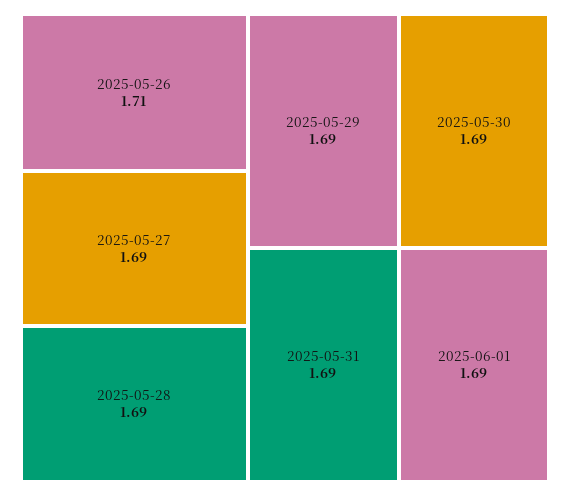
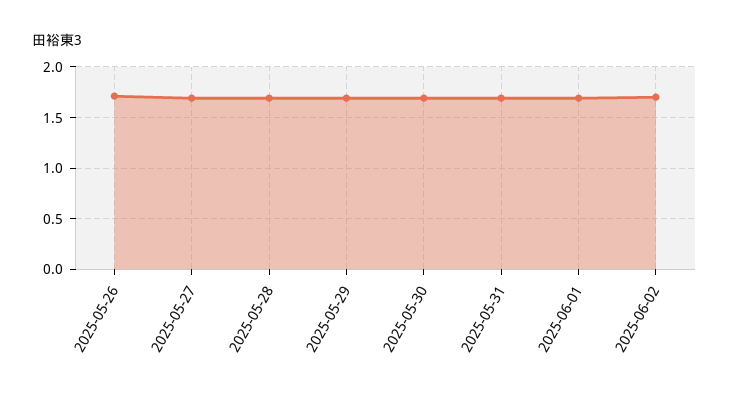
2025-06-02: none -> 1.7

